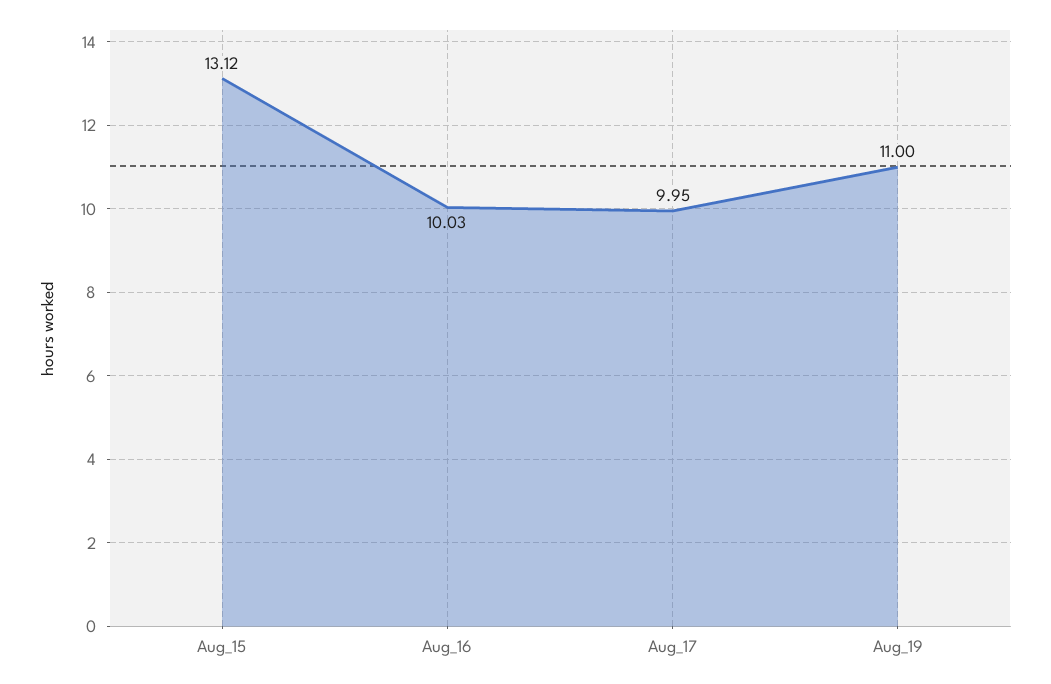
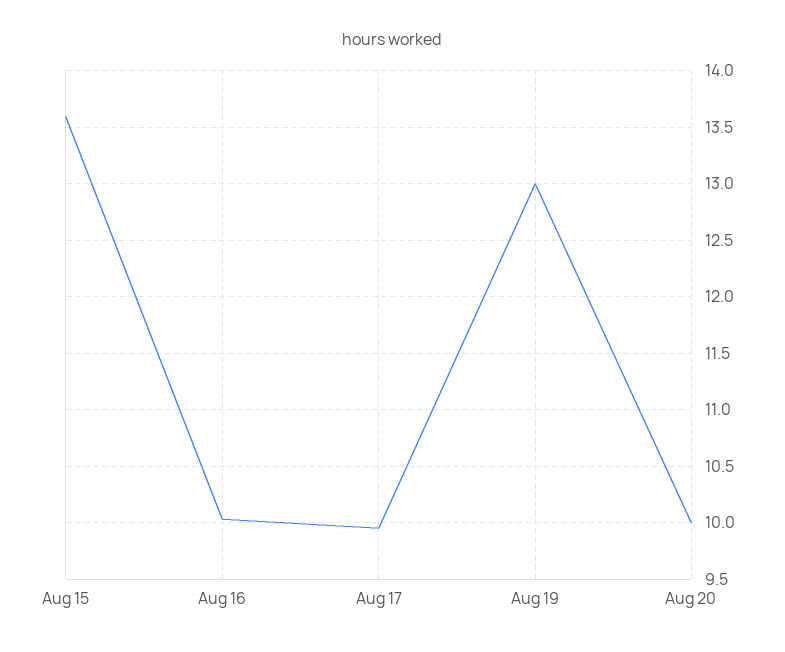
Aug_15: 13.12 -> 13.6
Aug_19: 11 -> 13
Aug 20: none -> 10

